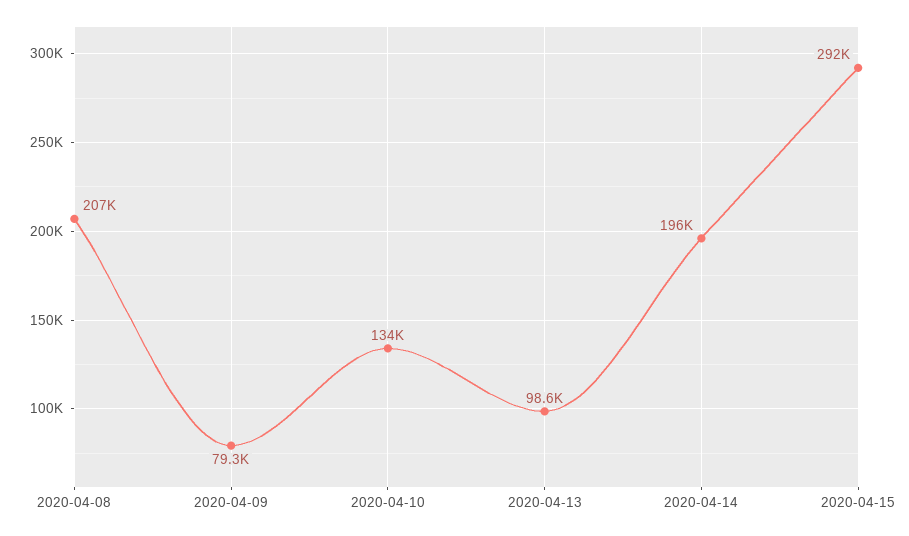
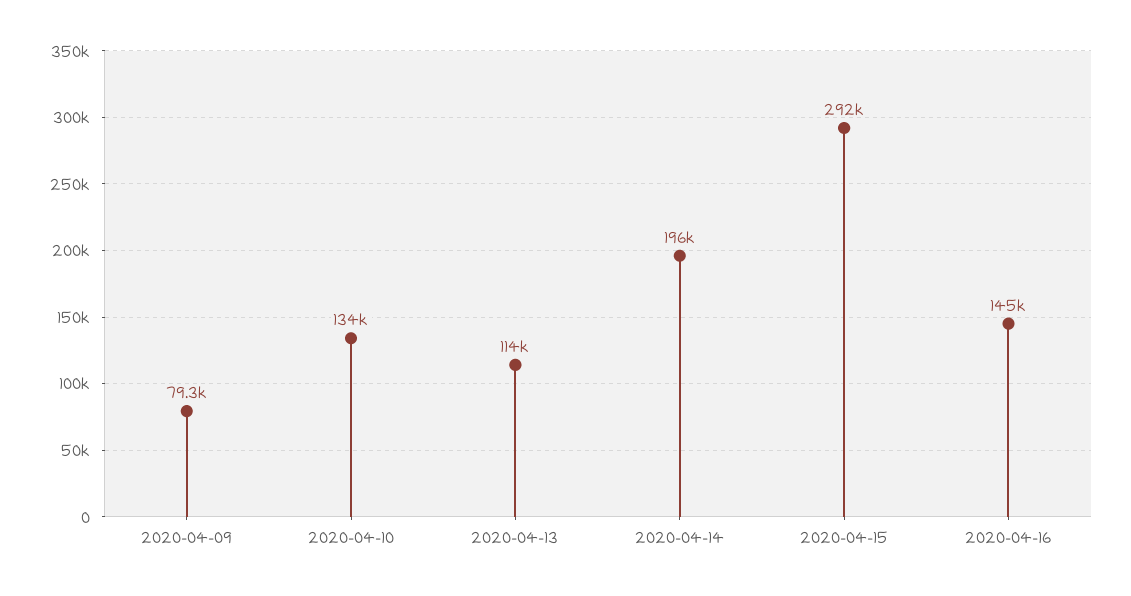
2020-04-08: 207000 -> none
2020-04-13: 98600 -> 114000
2020-04-16: none -> 145000

